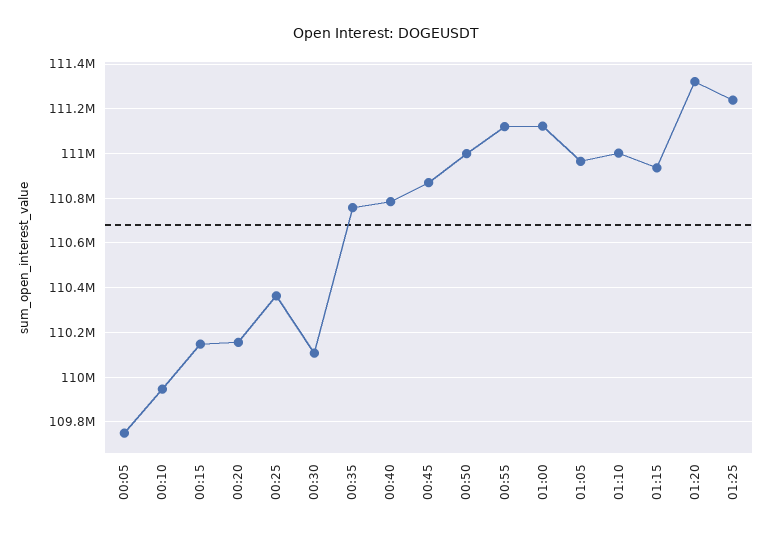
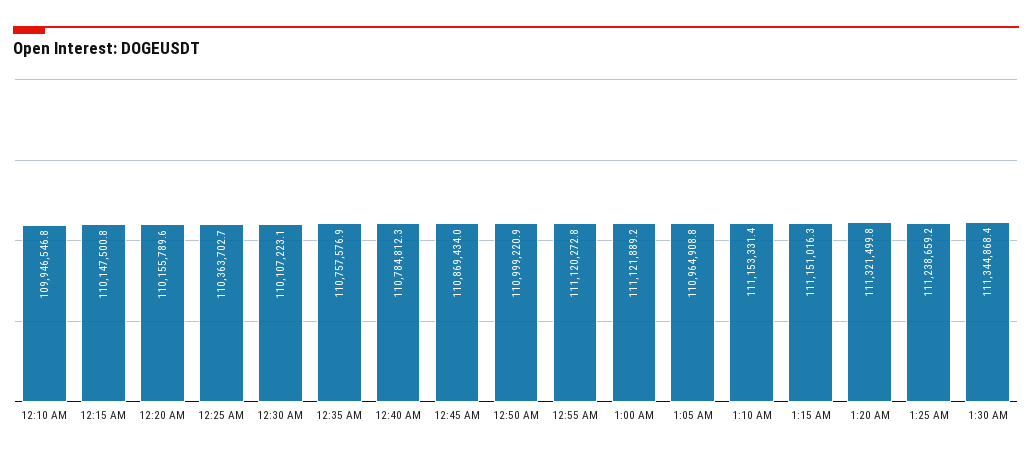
00:05: 109750000 -> none
01:10: 111000000 -> 111153331.4
01:15: 110950000 -> 111151016.3
1:30 AM: none -> 111344868.4

